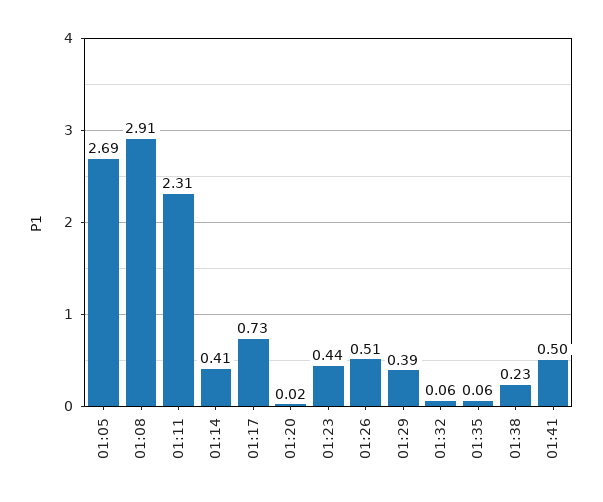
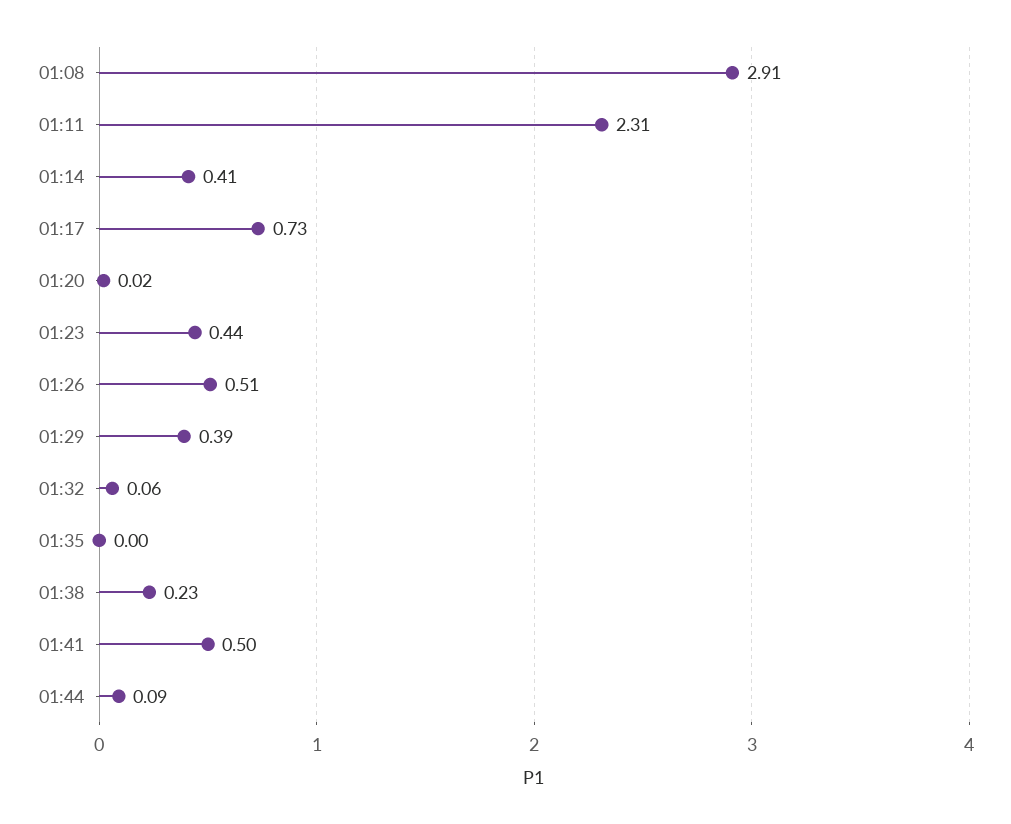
01:05: 2.69 -> none
01:35: 0.06 -> 0
01:44: none -> 0.09

